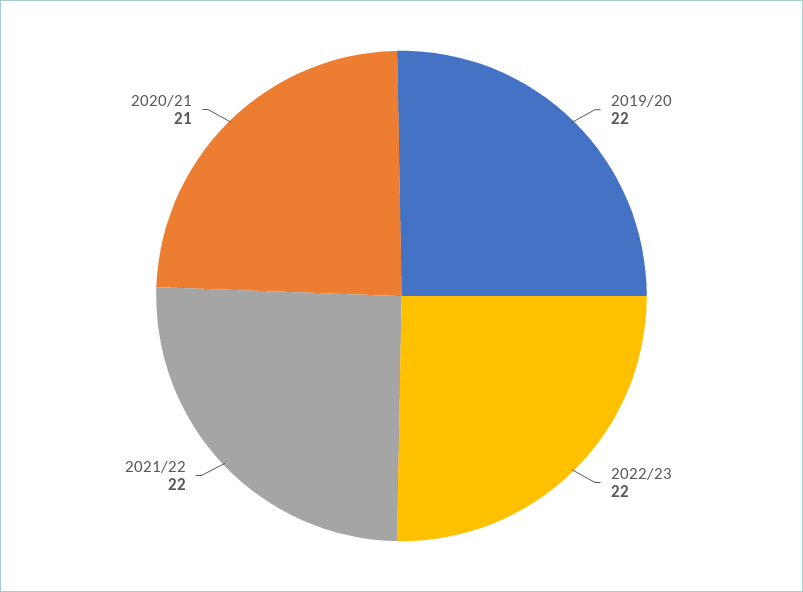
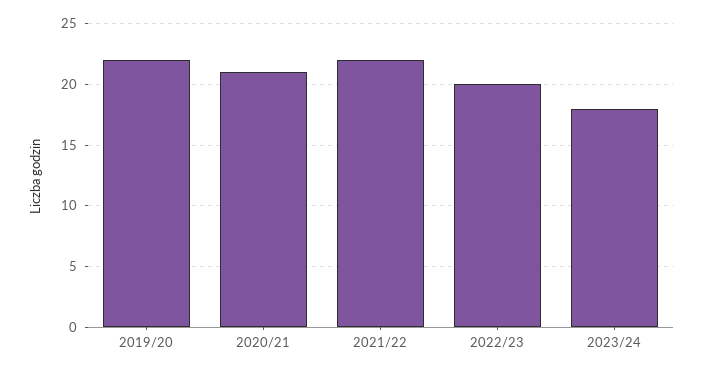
2022/23: 22 -> 20
2023/24: none -> 18

